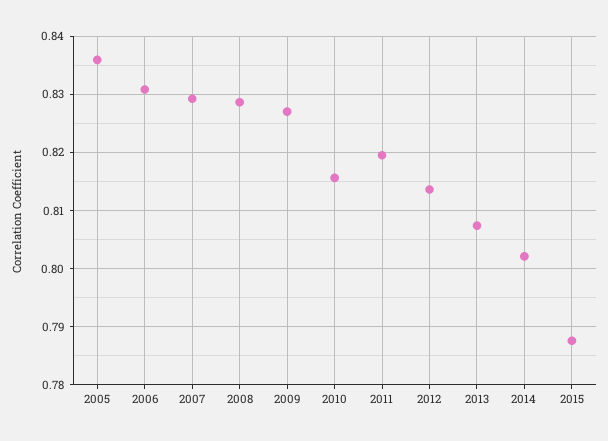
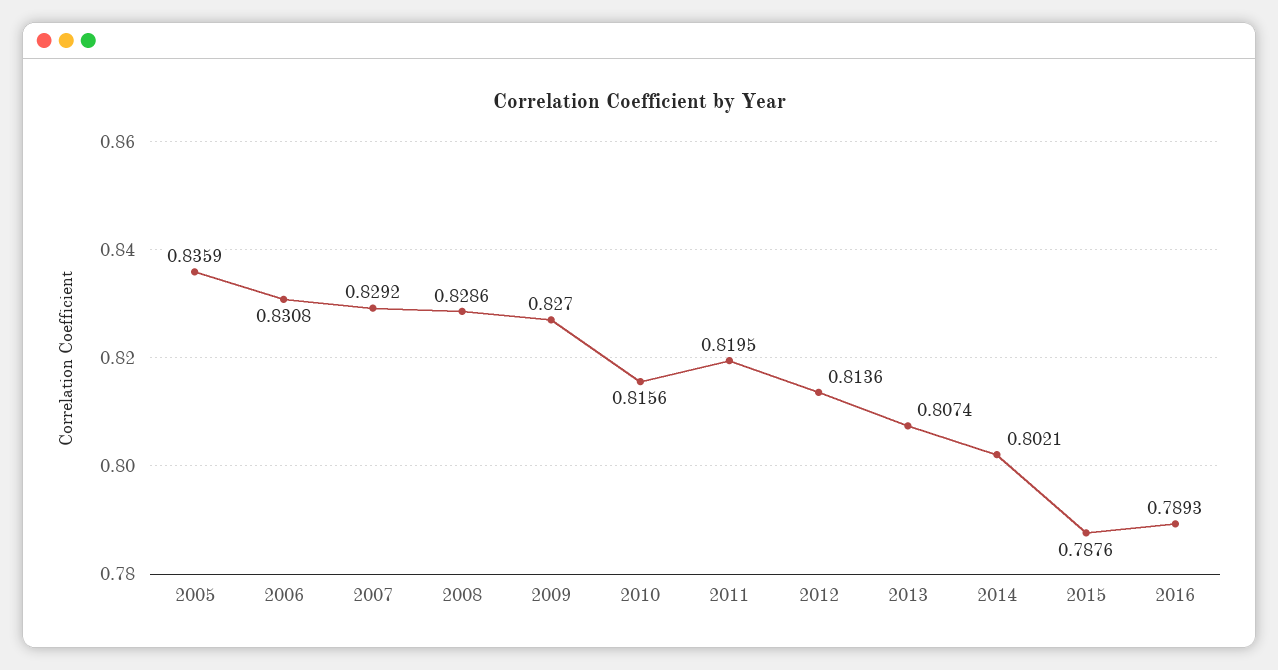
2016: none -> 0.7893

